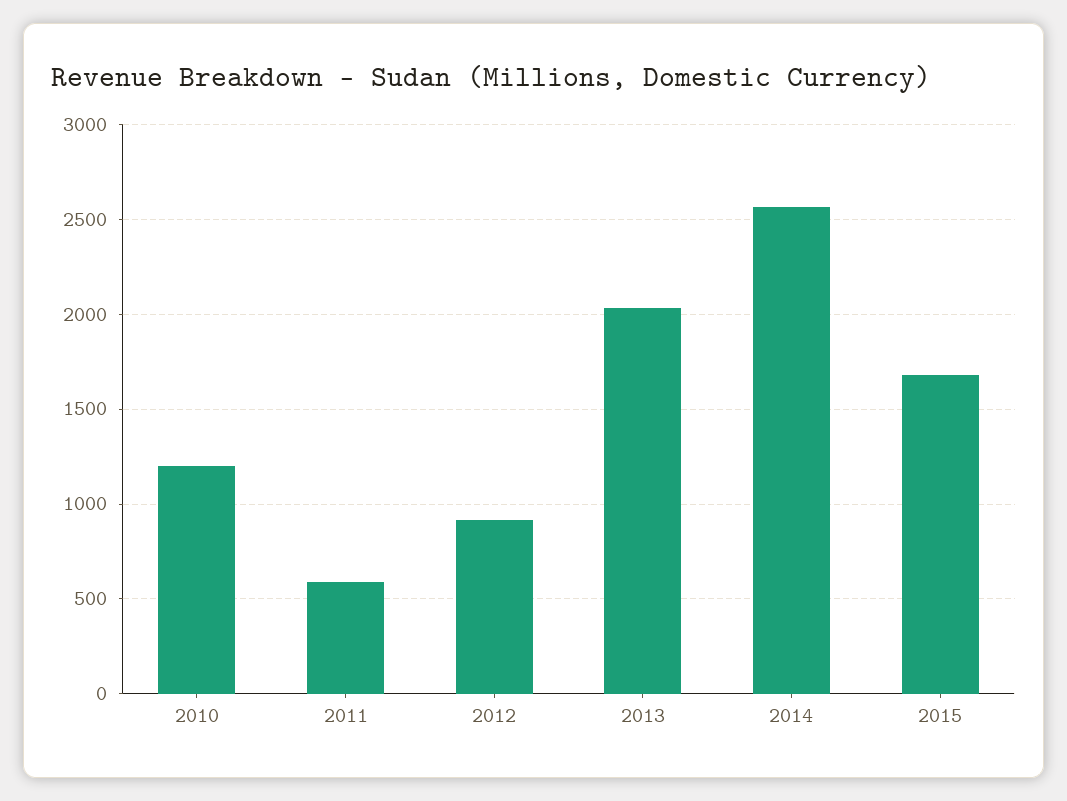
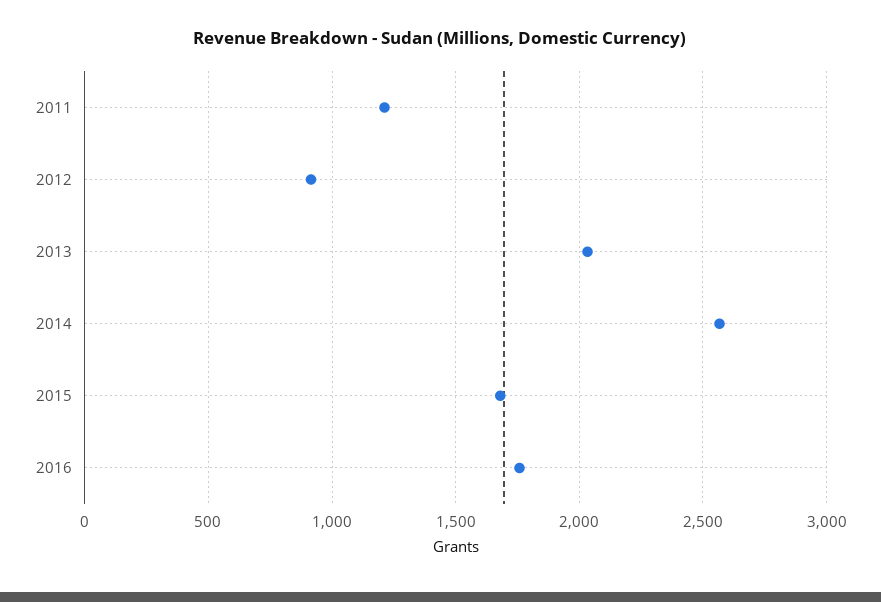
2010: 1200 -> none
2011: 600 -> 1200
2016: none -> 1750

